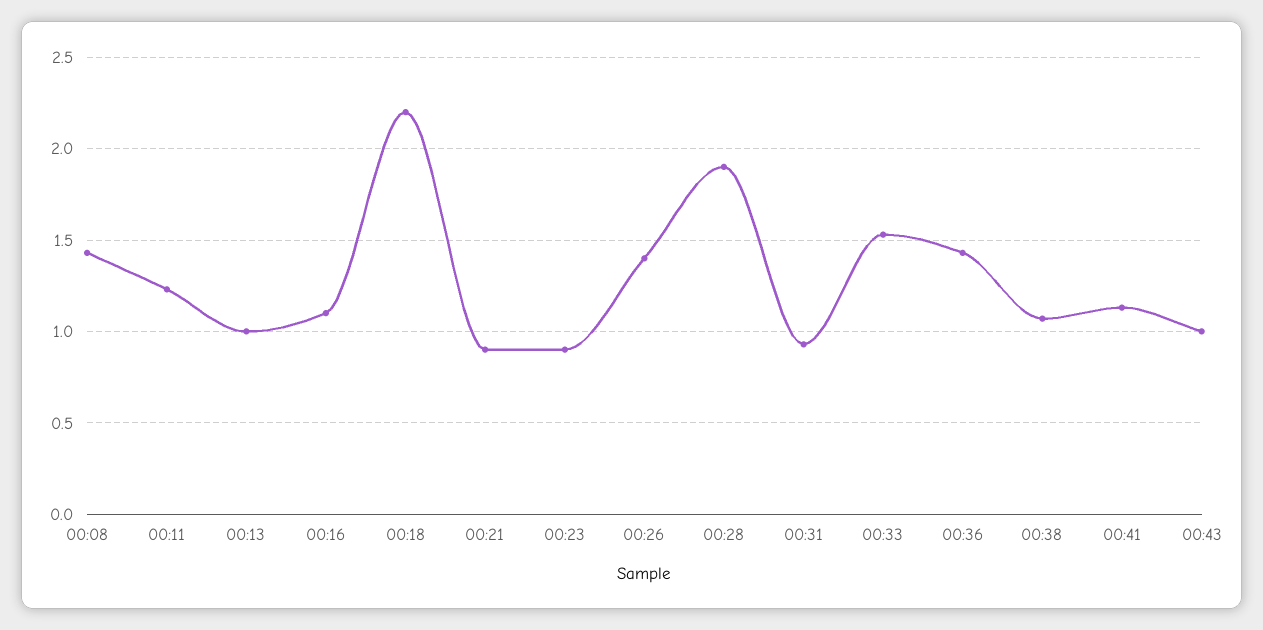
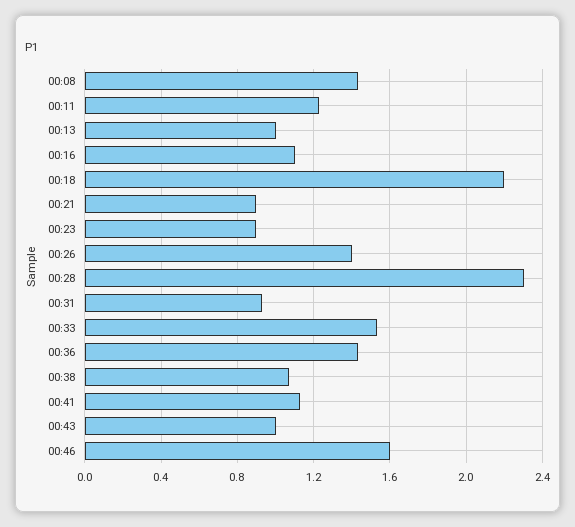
00:28: 1.9 -> 2.3
00:46: none -> 1.6

